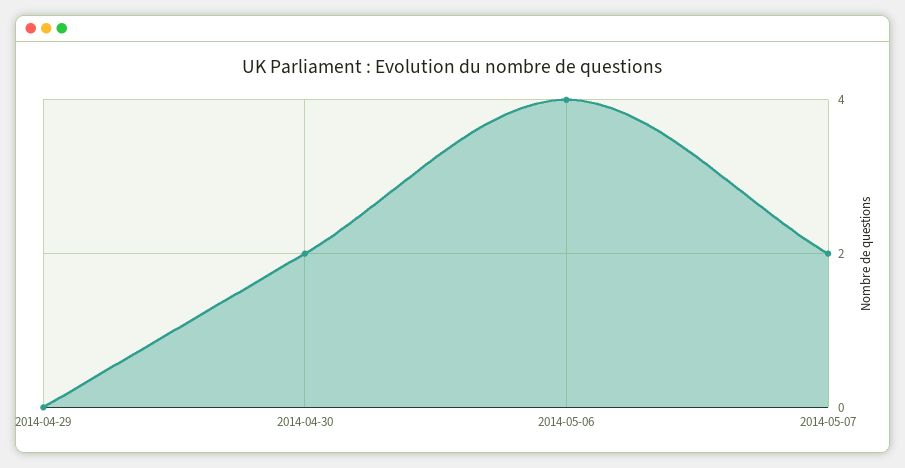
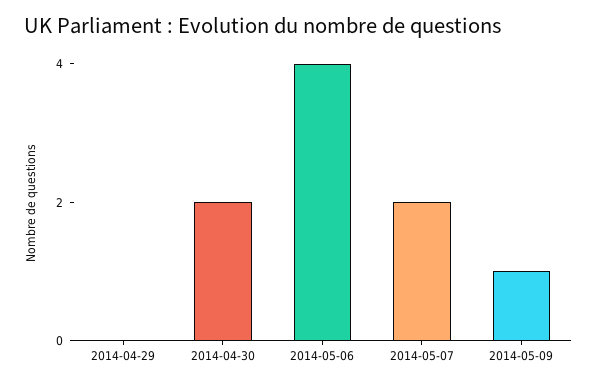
2014-05-09: none -> 1

